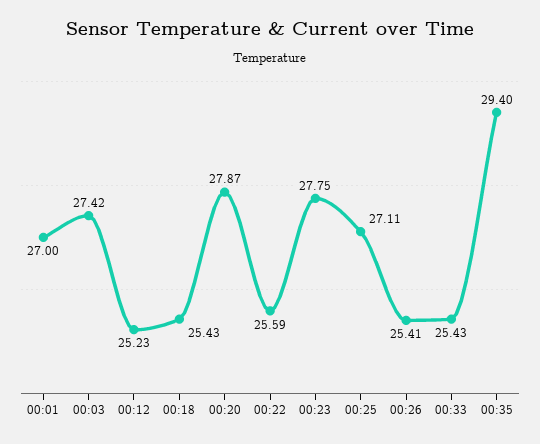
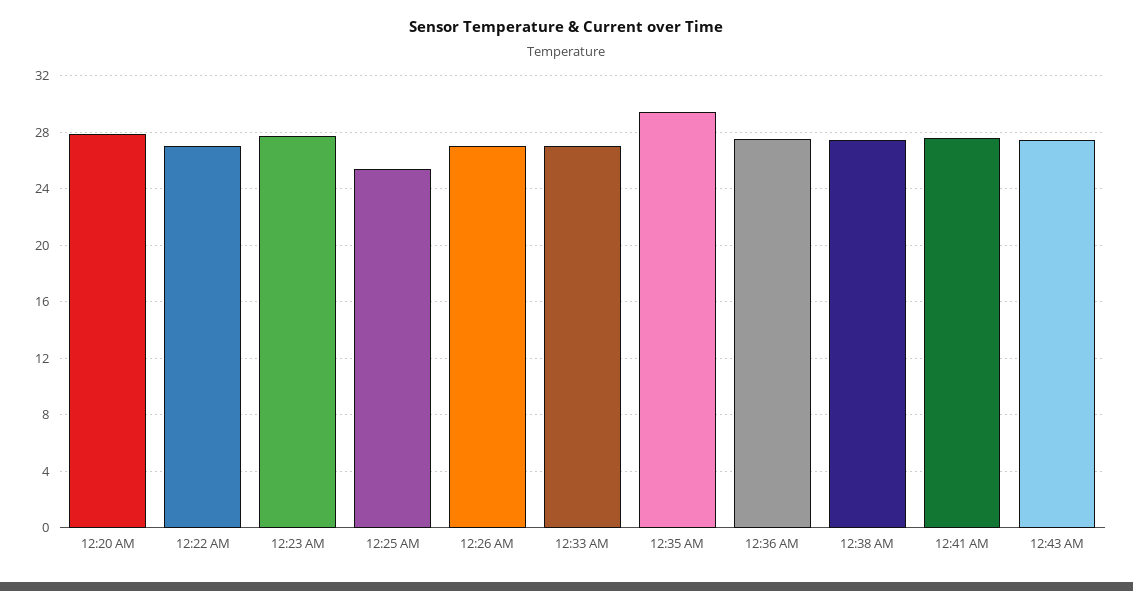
00:01: 27 -> none
00:03: 27.42 -> none
00:12: 25.23 -> none
00:18: 25.43 -> none
00:22: 25.59 -> 27
00:25: 27.11 -> 25.5
00:26: 25.41 -> 27
00:33: 25.43 -> 27
12:36 AM: none -> 27.5
12:38 AM: none -> 27.5
12:41 AM: none -> 27.5
12:43 AM: none -> 27.5

